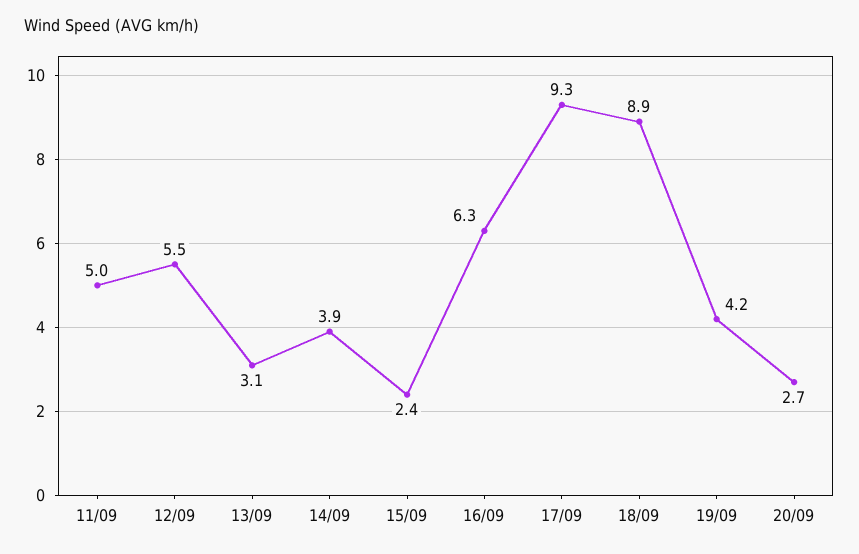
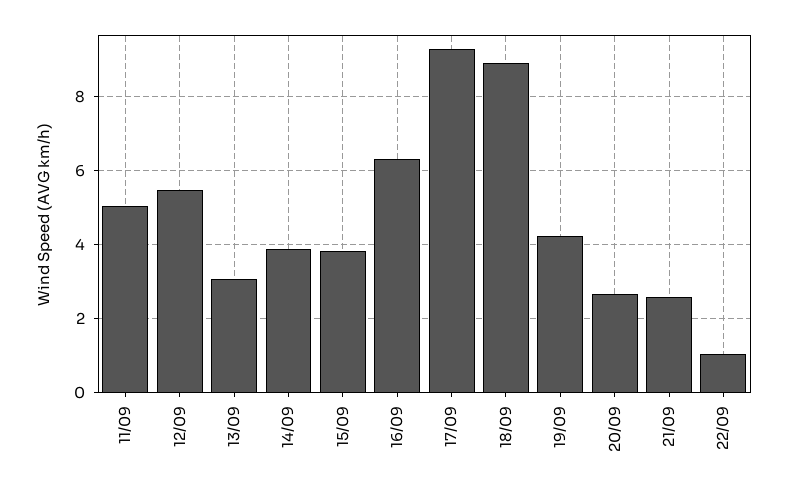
15/09: 2.4 -> 3.8
21/09: none -> 2.6
22/09: none -> 1

